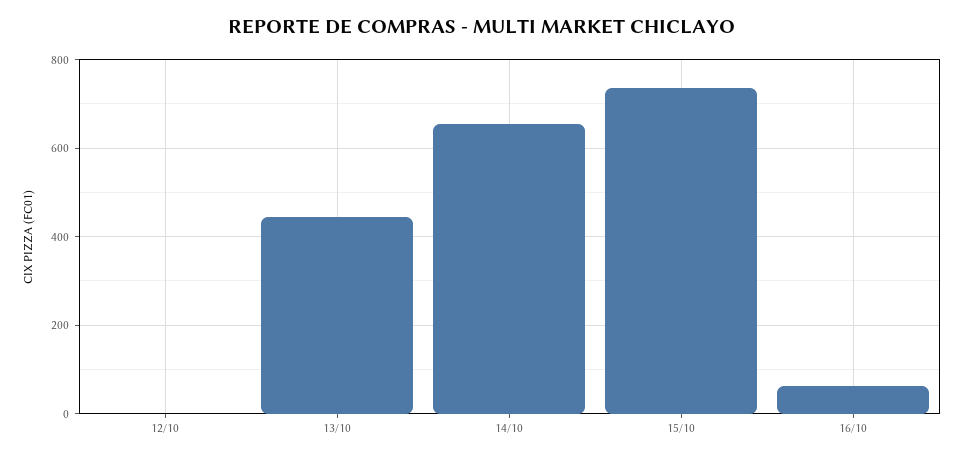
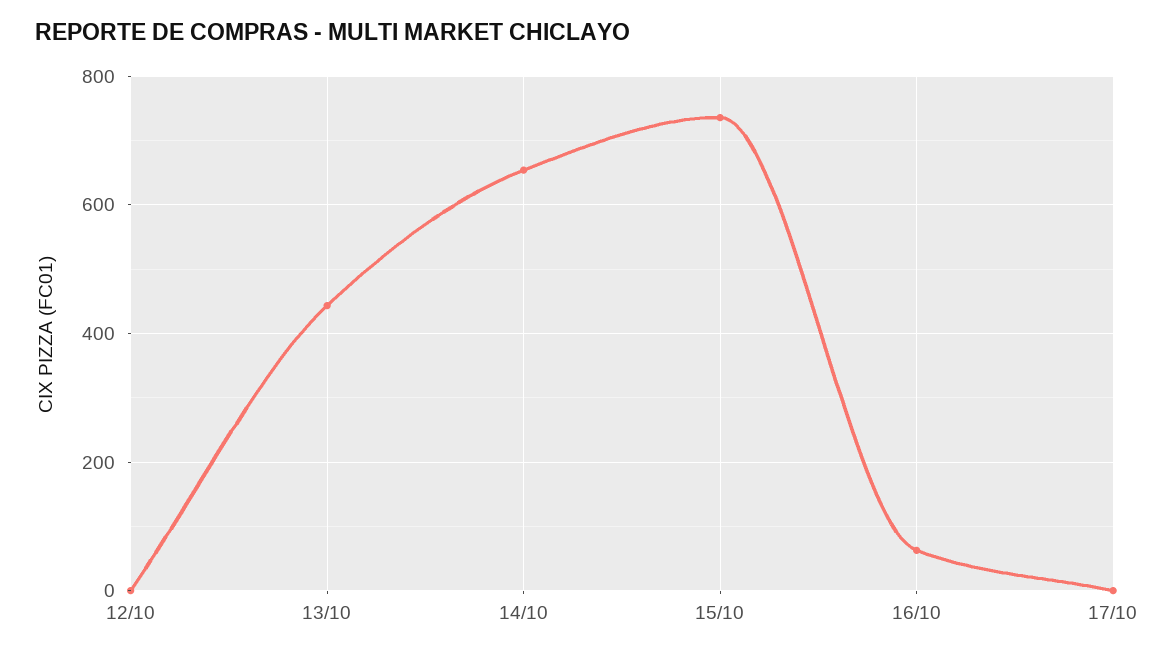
17/10: none -> 0

